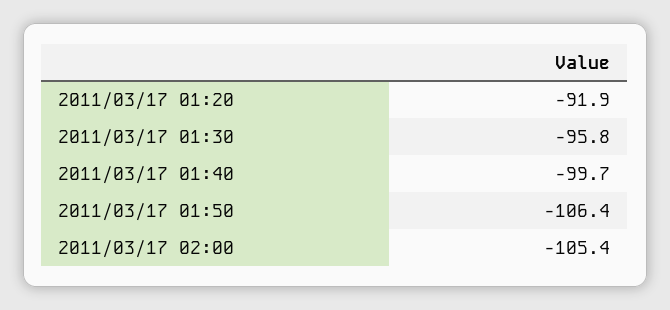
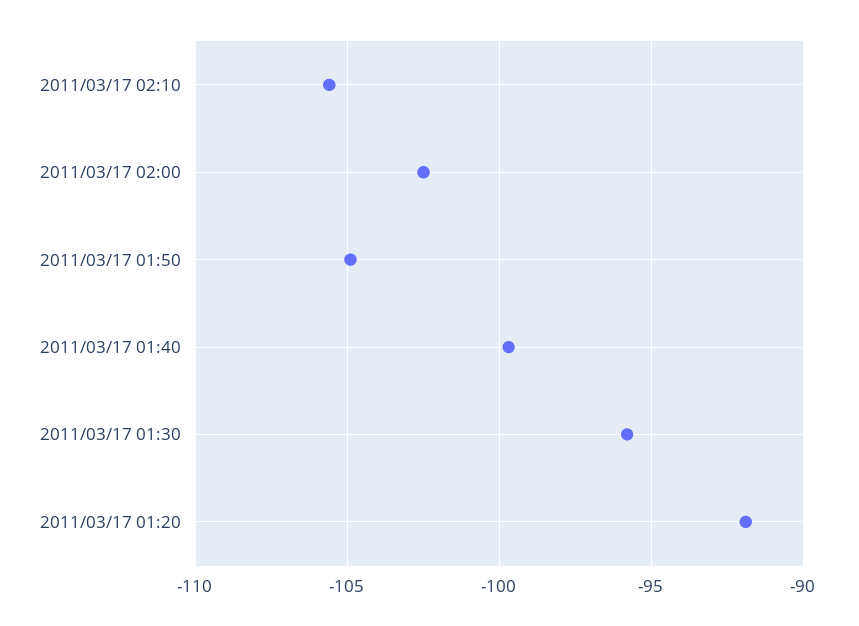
2011/03/17 01:50: -106.4 -> -105
2011/03/17 02:00: -105.4 -> -102.5
2011/03/17 02:10: none -> -105.5

